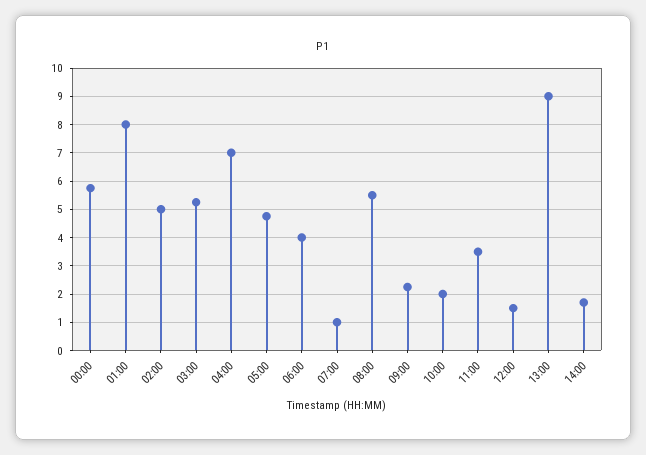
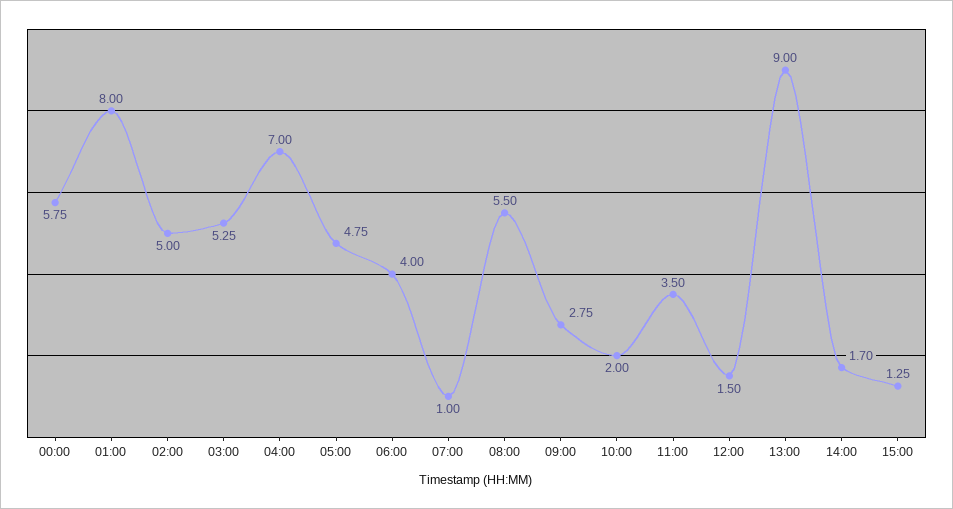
09:00: 2.25 -> 2.75
15:00: none -> 1.25

